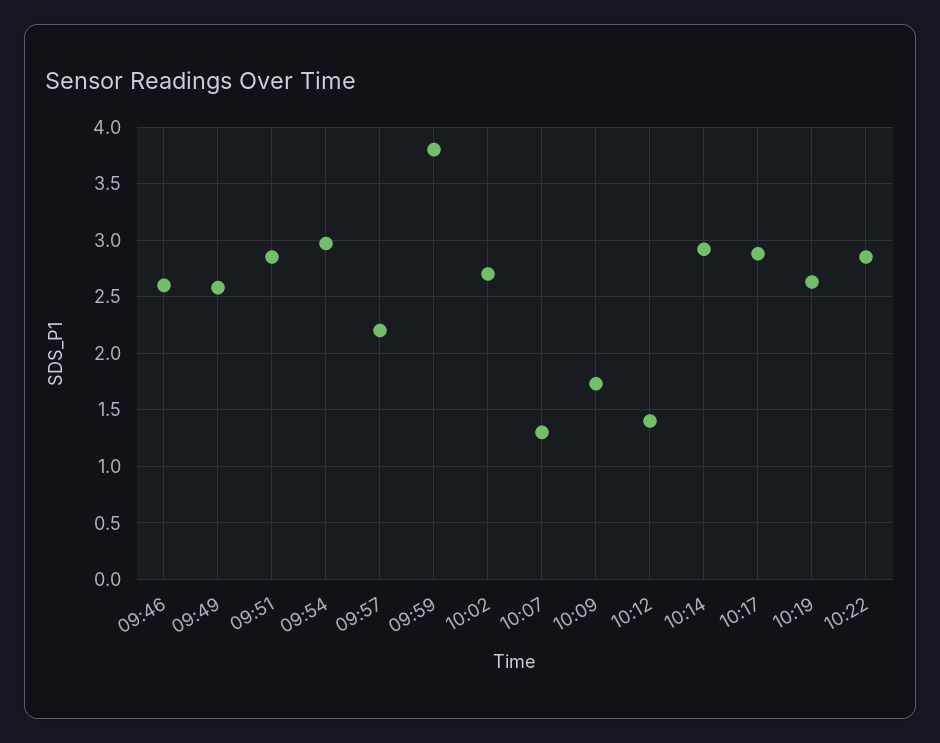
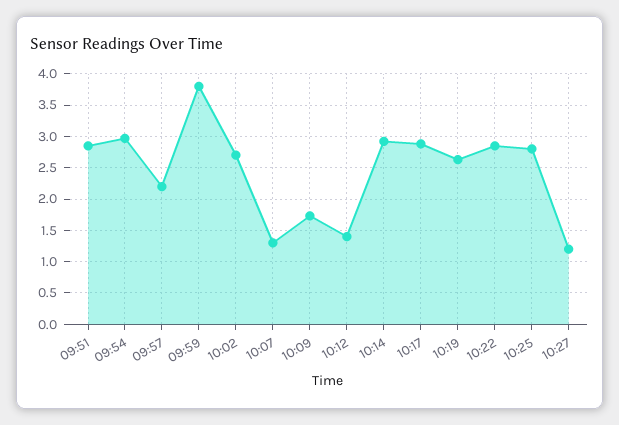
09:46: 2.6 -> none
09:49: 2.6 -> none
10:25: none -> 2.8
10:27: none -> 1.2

